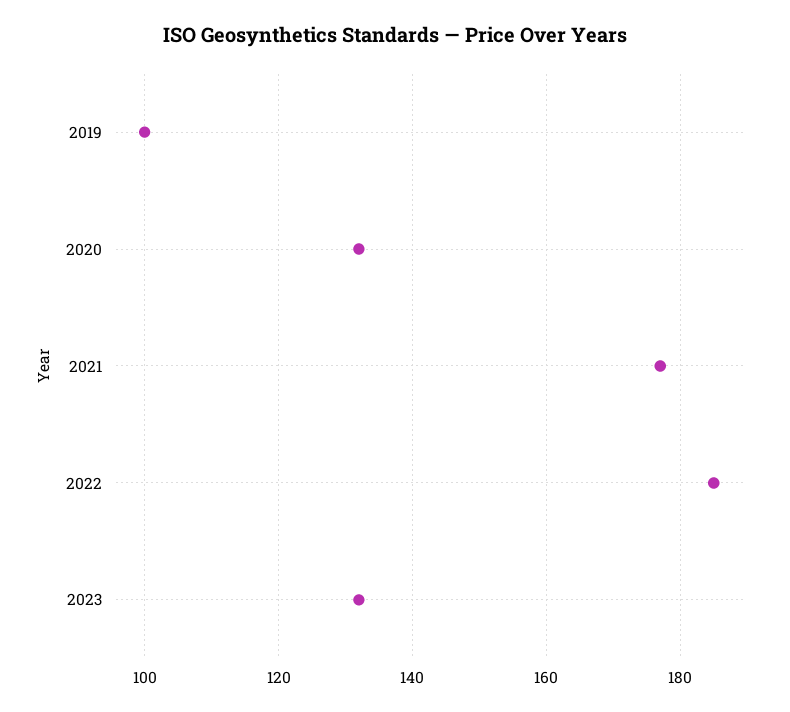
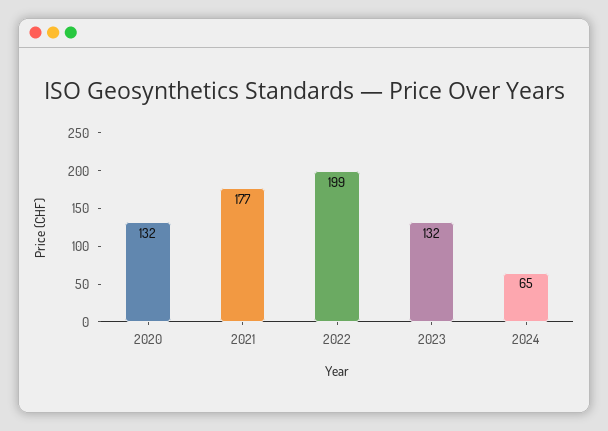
2019: 100 -> none
2022: 185 -> 199
2024: none -> 65

